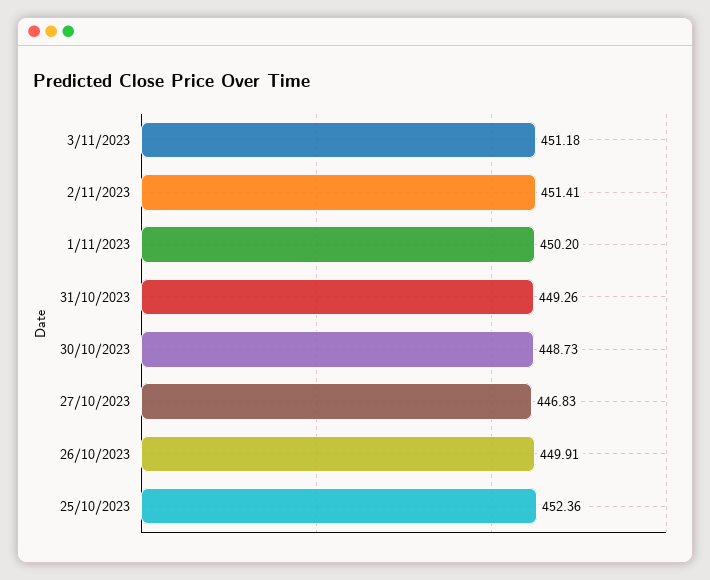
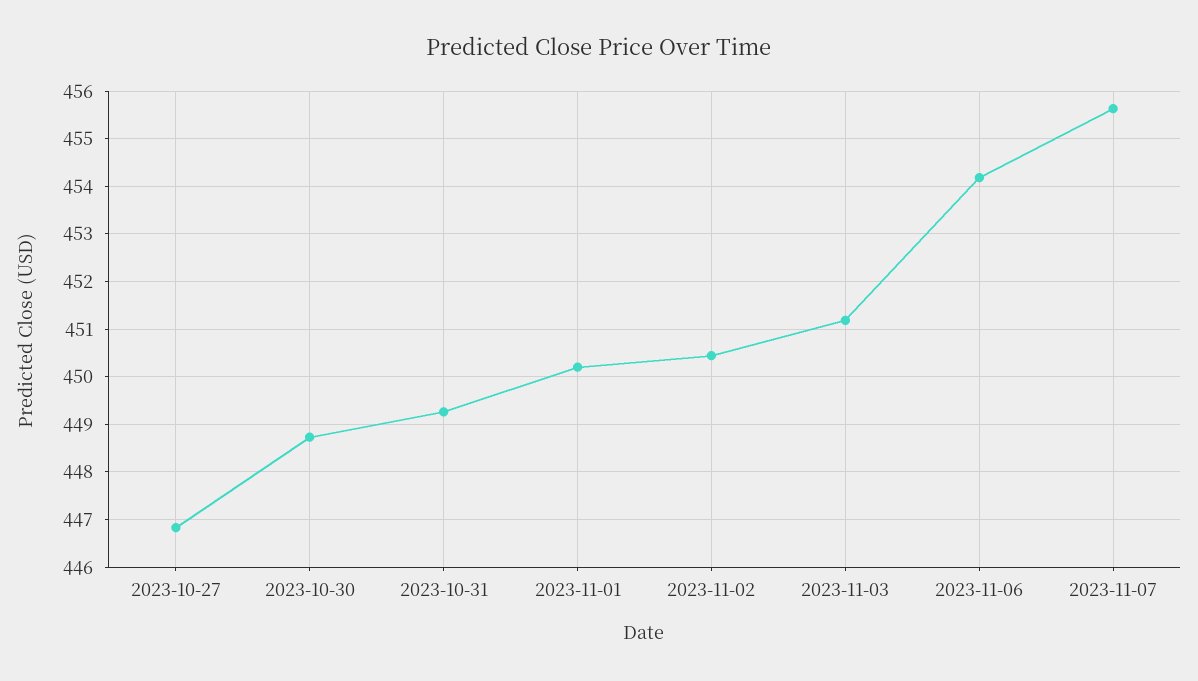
2/11/2023: 451.41 -> 450.4
26/10/2023: 449.91 -> none
25/10/2023: 452.36 -> none
2023-11-06: none -> 454.2
2023-11-07: none -> 455.6

